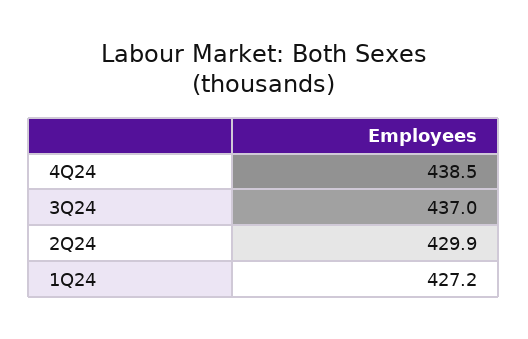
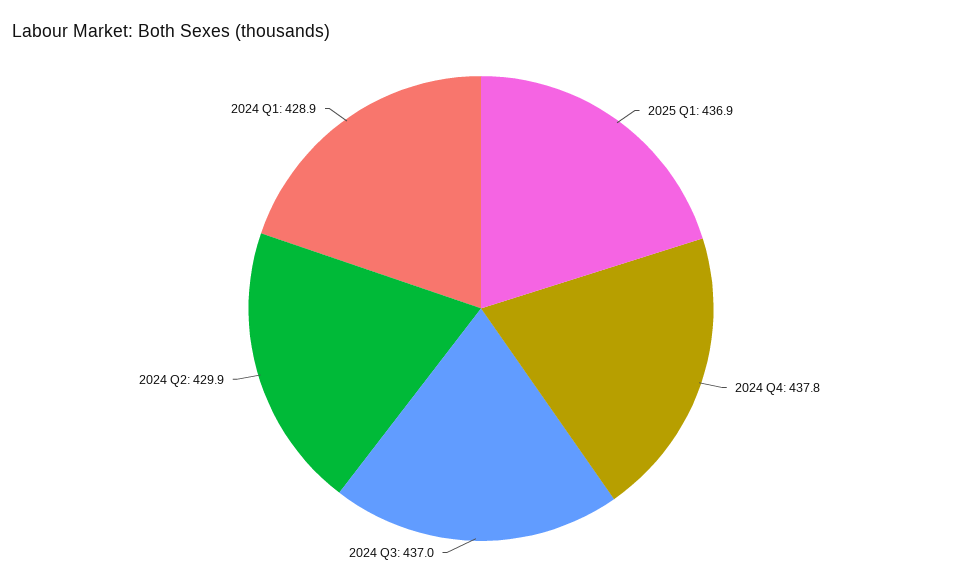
4Q24: 438.5 -> 437.8
1Q24: 427.2 -> 428.9
2025 Q1: none -> 436.9

